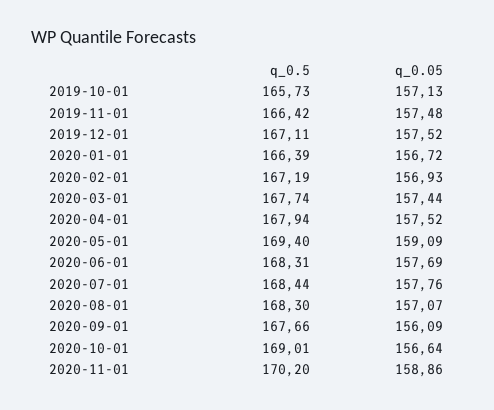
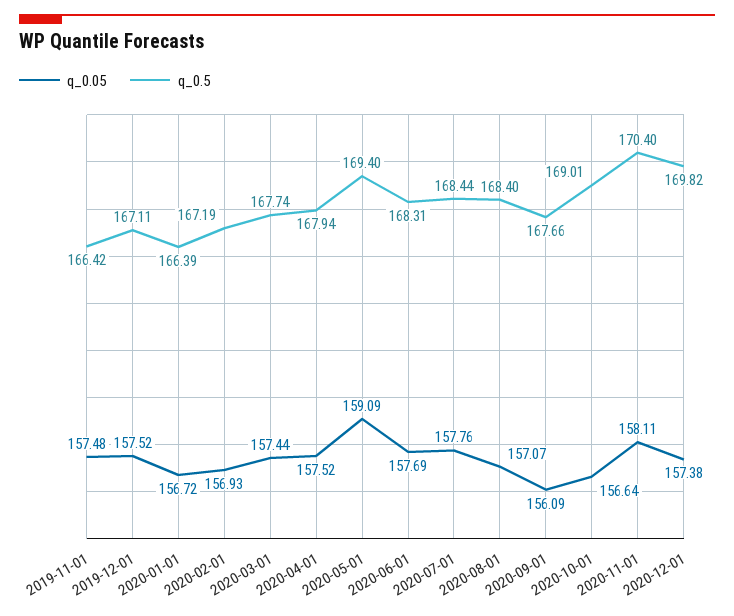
q_0.5, 2019-10-01: 165.73 -> none
q_0.05, 2019-10-01: 157.13 -> none
q_0.5, 2020-08-01: 168.3 -> 168.4
q_0.5, 2020-11-01: 170.2 -> 170.4
q_0.05, 2020-11-01: 158.86 -> 158.11
q_0.05, 2020-12-01: none -> 157.38
q_0.5, 2020-12-01: none -> 169.82

